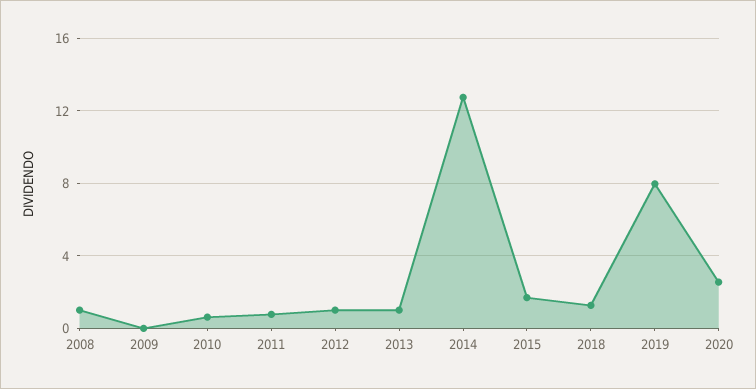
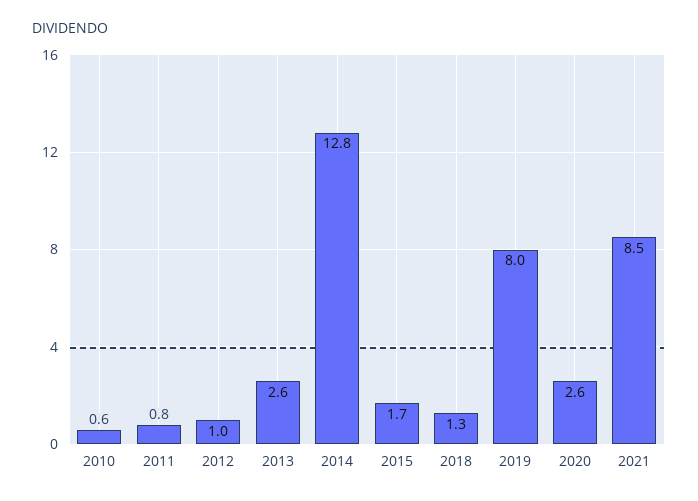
2008: 1 -> none
2009: 0 -> none
2013: 1 -> 2.6
2021: none -> 8.5

